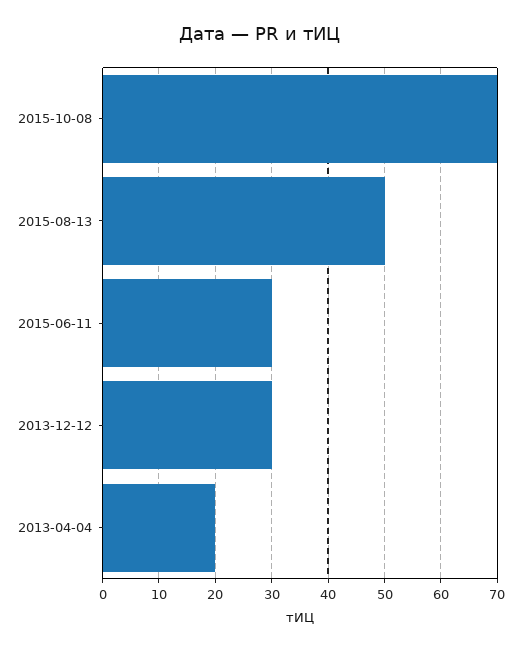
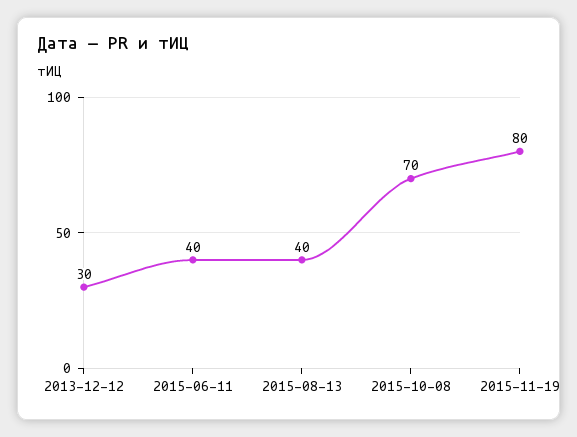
2015-08-13: 50 -> 40
2015-06-11: 30 -> 40
2013-04-04: 20 -> none
2015-11-19: none -> 80

